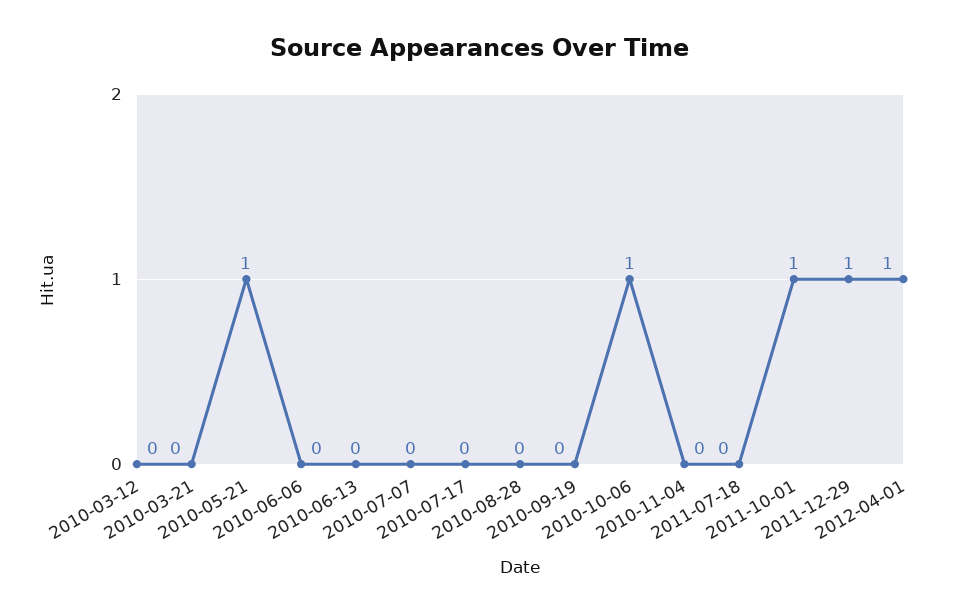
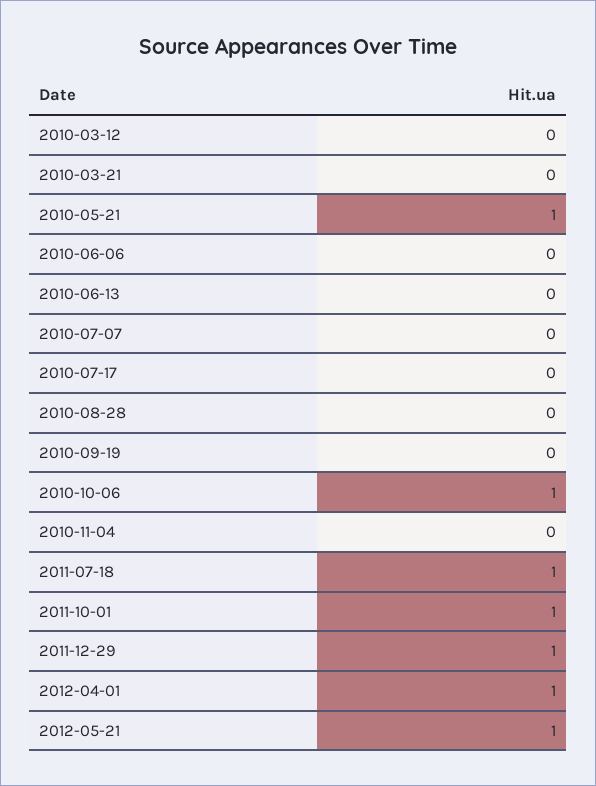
2011-07-18: 0 -> 1
2012-05-21: none -> 1

